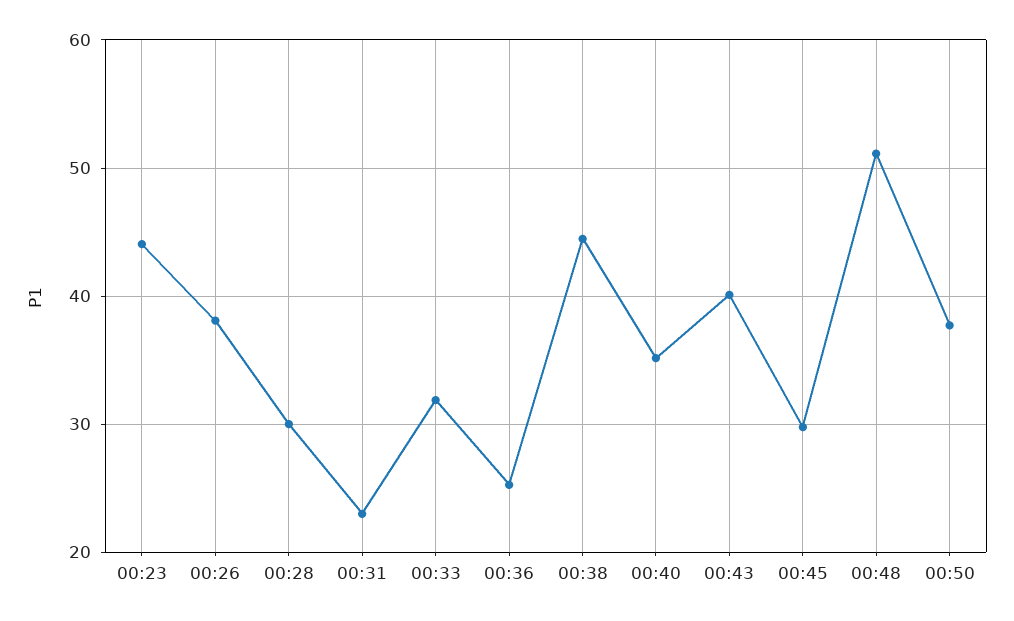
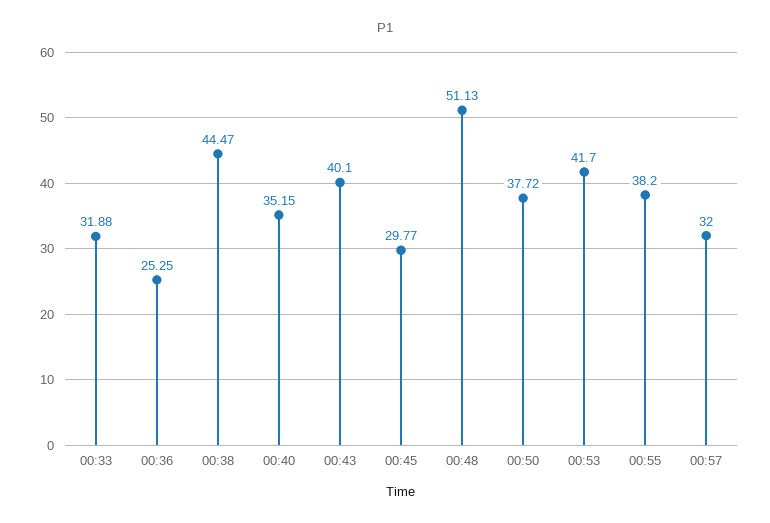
00:23: 44 -> none
00:26: 38 -> none
00:28: 30 -> none
00:31: 23 -> none
00:53: none -> 41.7
00:55: none -> 38.2
00:57: none -> 32

